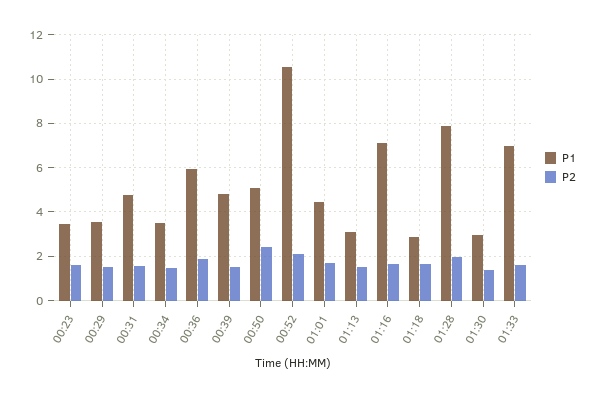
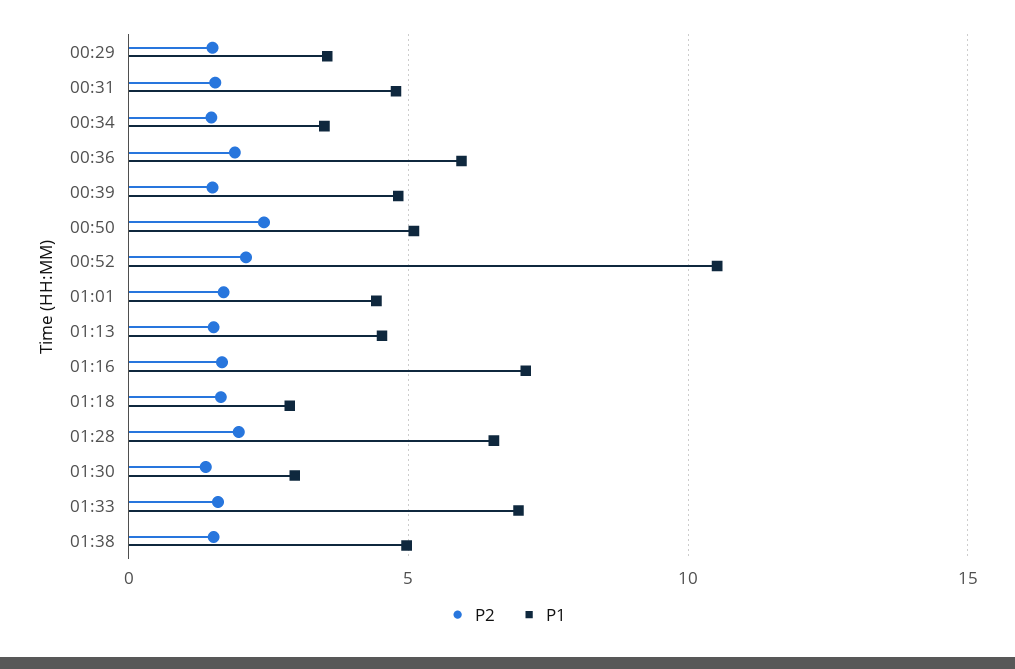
P1, 00:23: 3.5 -> none
P2, 00:23: 1.5 -> none
P1, 01:13: 3 -> 4.5
P1, 01:28: 8 -> 6.5
P2, 01:38: none -> 1.5
P1, 01:38: none -> 5

